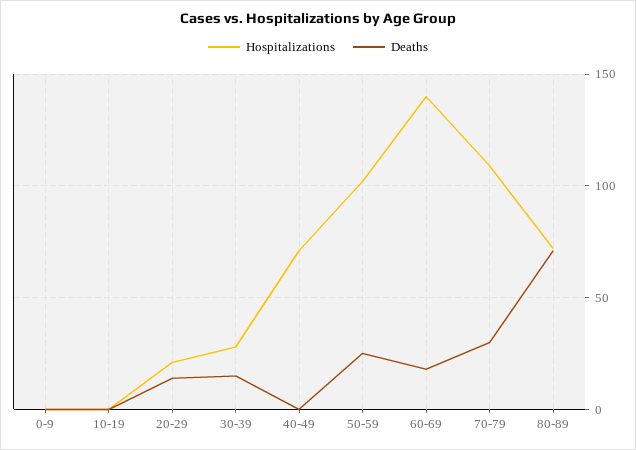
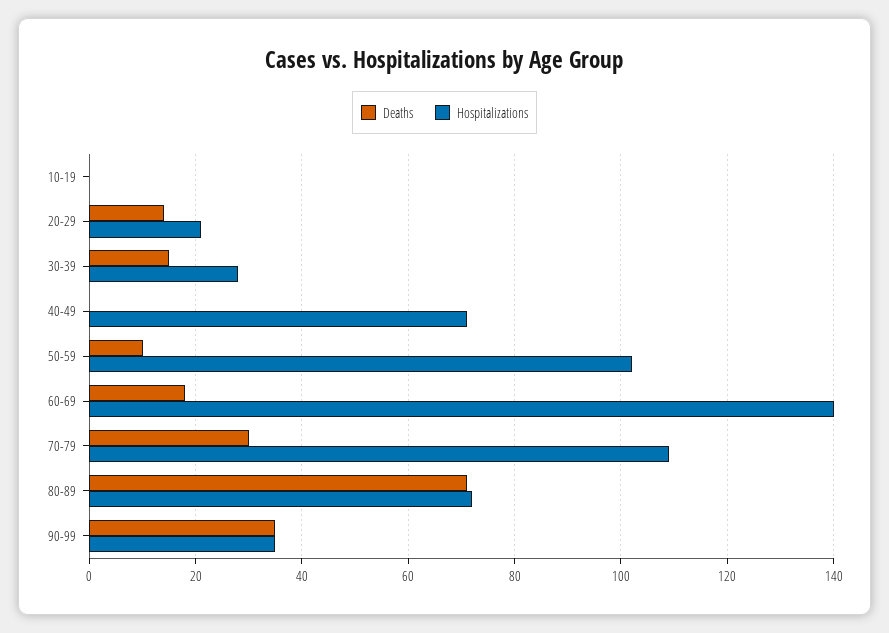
Hospitalizations, 0-9: 0 -> none
Deaths, 0-9: 0 -> none
Deaths, 50-59: 25 -> 10
Deaths, 90-99: none -> 35
Hospitalizations, 90-99: none -> 35

